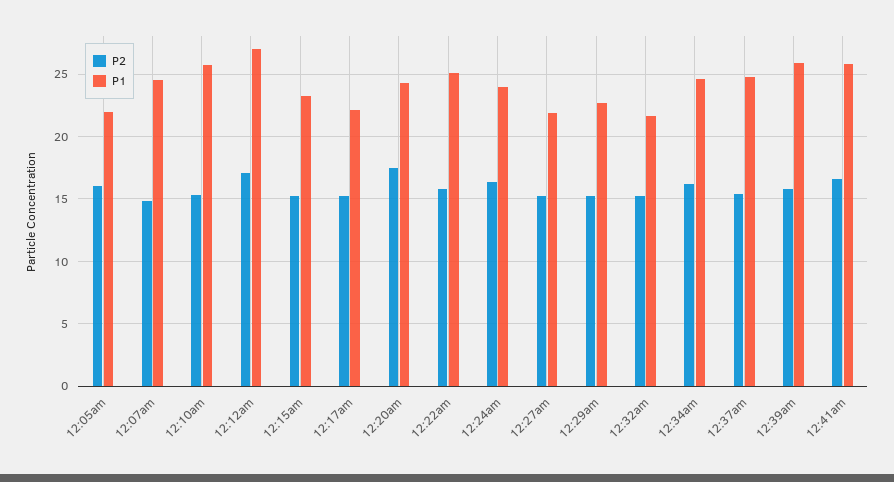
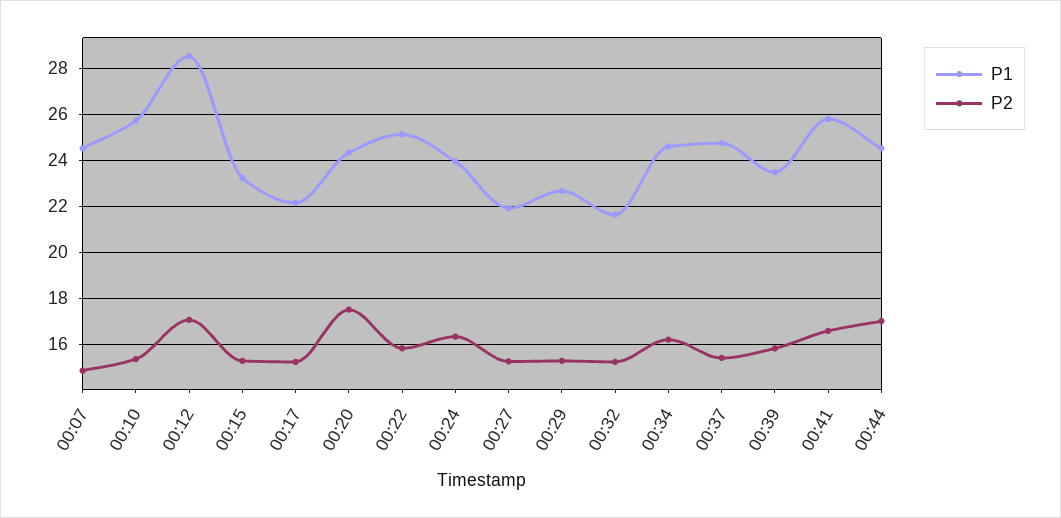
P2, 12:05am: 16 -> none
P1, 12:05am: 22 -> none
P1, 12:12am: 27 -> 28.5
P1, 12:39am: 26 -> 23.5
P1, 00:44: none -> 24.5
P2, 00:44: none -> 17

